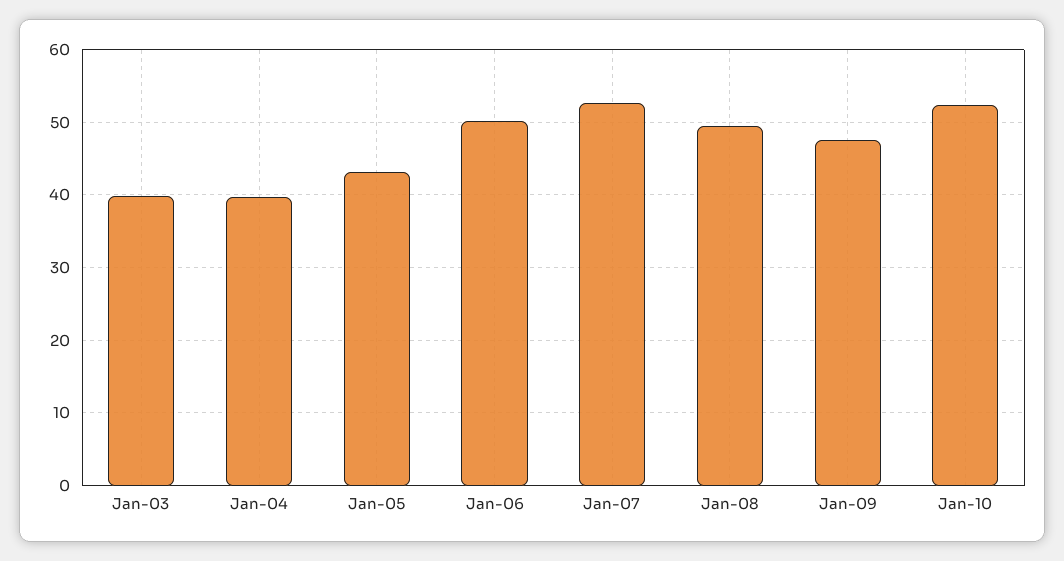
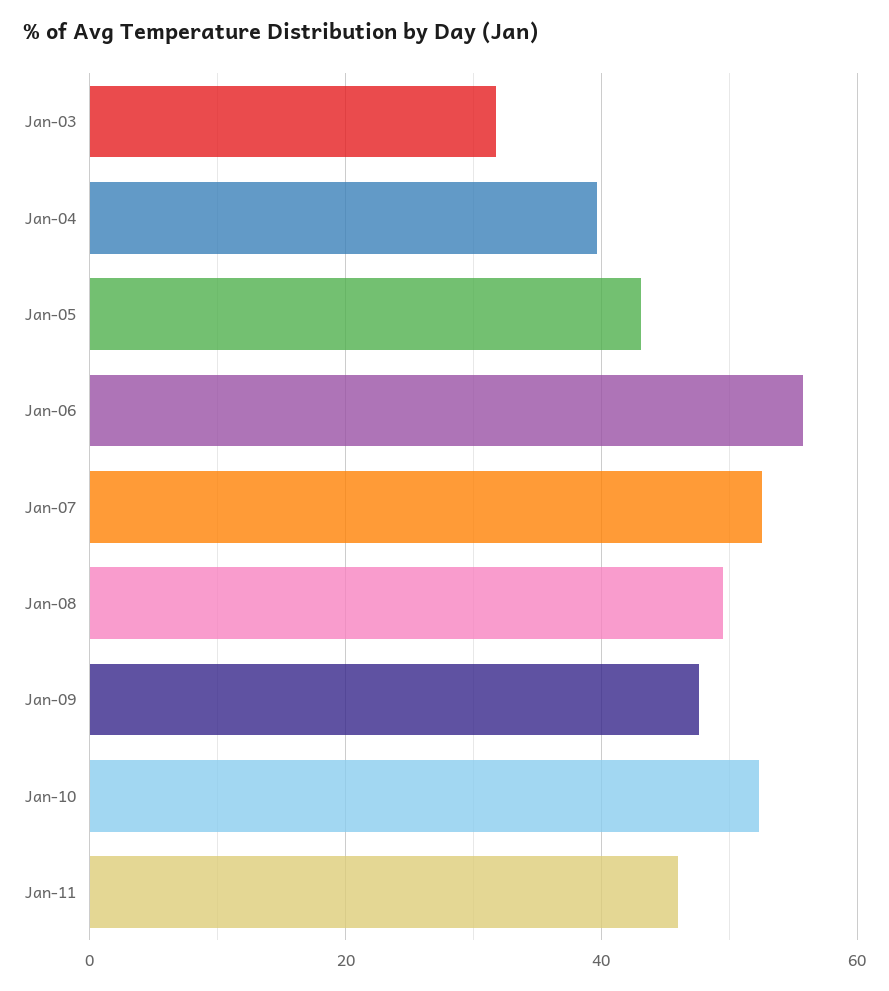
Jan-03: 40 -> 32
Jan-06: 50 -> 56
Jan-11: none -> 46

